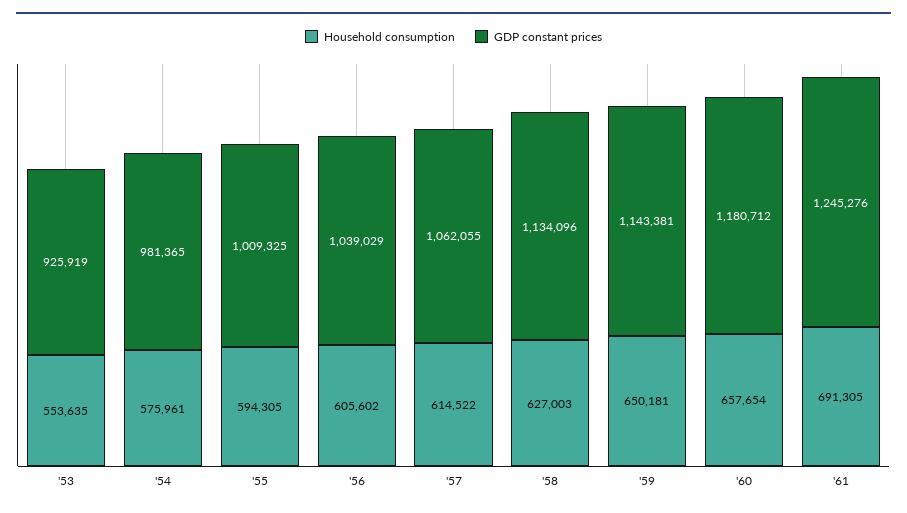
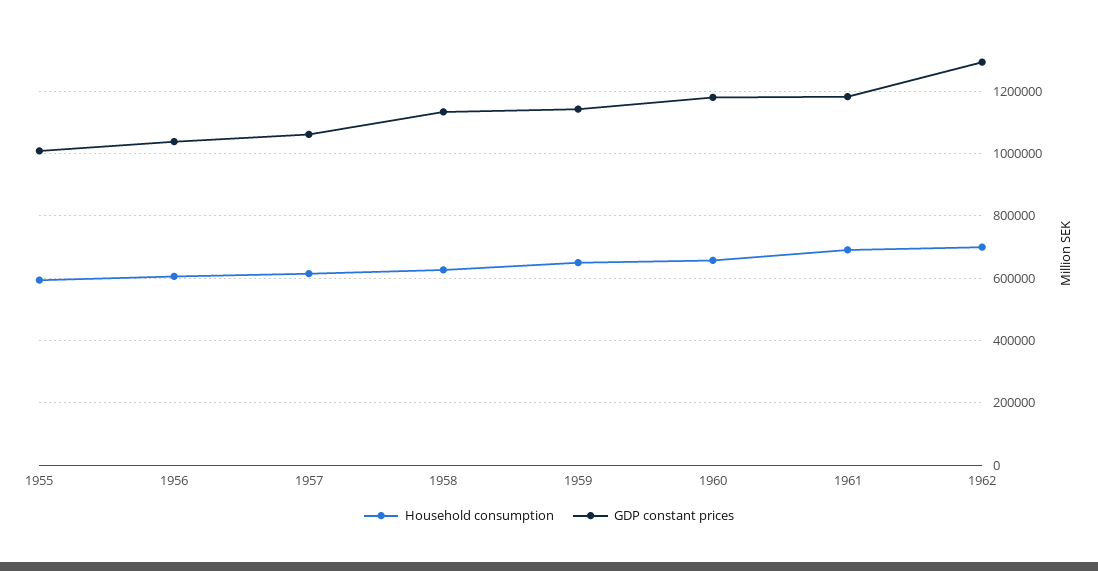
Household consumption, '53: 553635 -> none
GDP constant prices, '53: 925919 -> none
Household consumption, '54: 575961 -> none
GDP constant prices, '54: 981365 -> none
GDP constant prices, '61: 1245276 -> 1180000
Household consumption, 1962: none -> 700000
GDP constant prices, 1962: none -> 1300000

